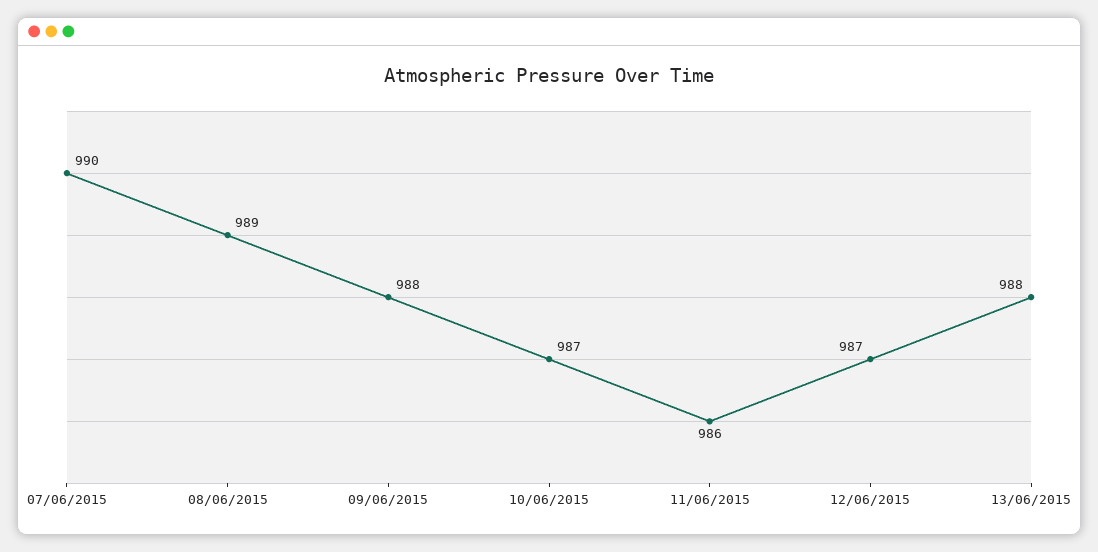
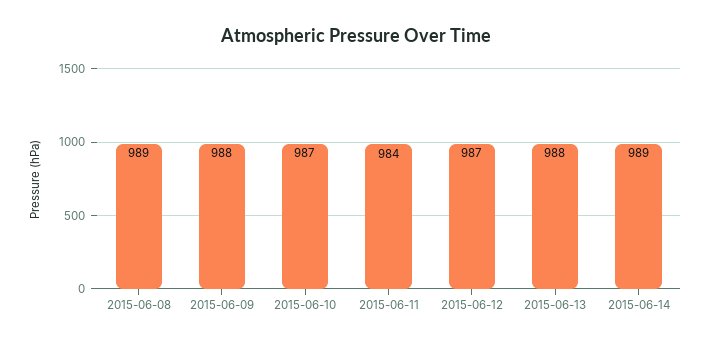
07/06/2015: 990 -> none
11/06/2015: 986 -> 984
2015-06-14: none -> 989

